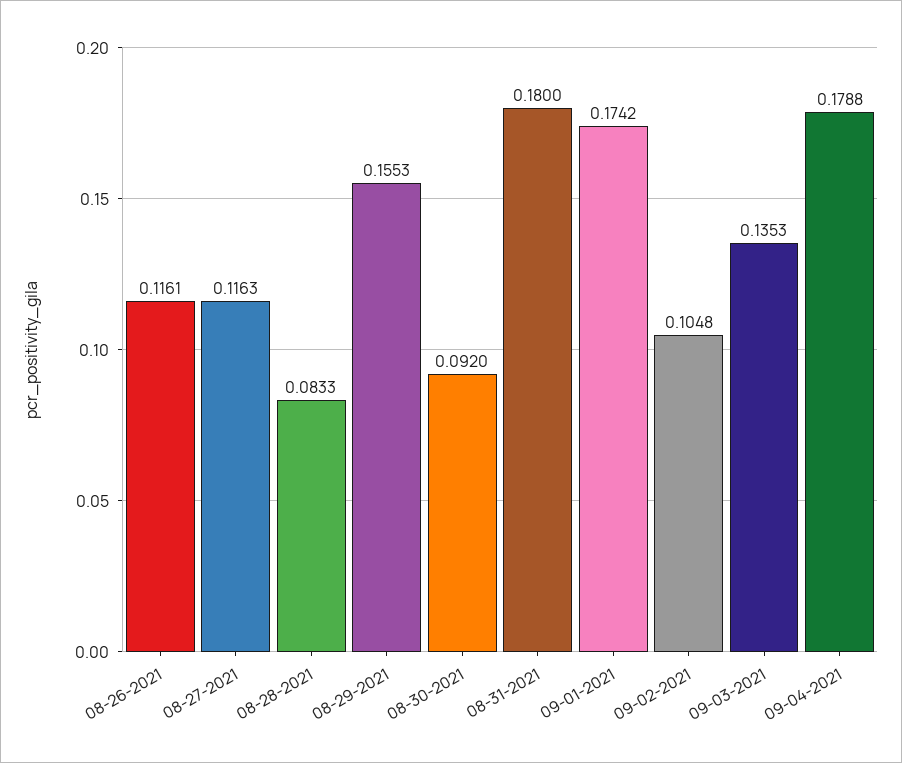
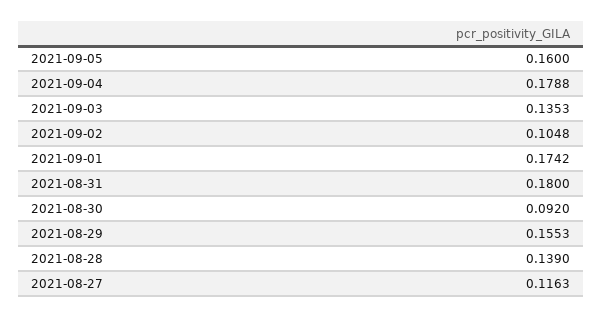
08-26-2021: 0.1161 -> none
08-28-2021: 0.0833 -> 0.139
2021-09-05: none -> 0.16

